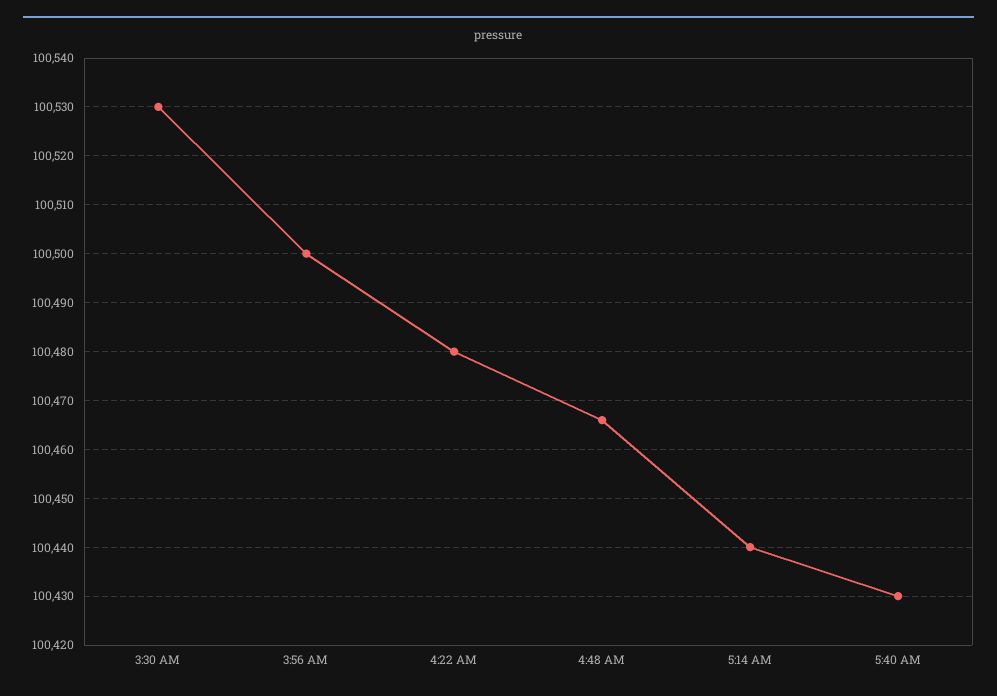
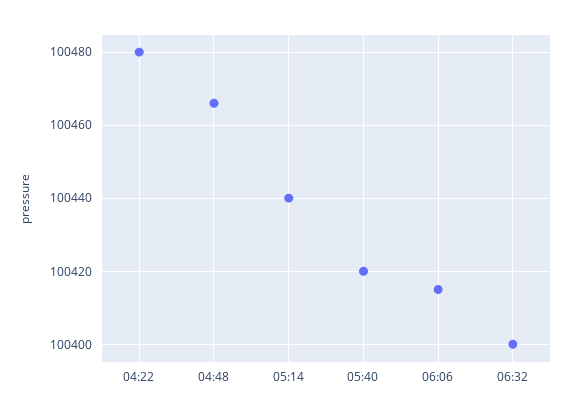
3:30 AM: 100530 -> none
3:56 AM: 100500 -> none
5:40 AM: 100430 -> 100420
06:06: none -> 100415
06:32: none -> 100400

